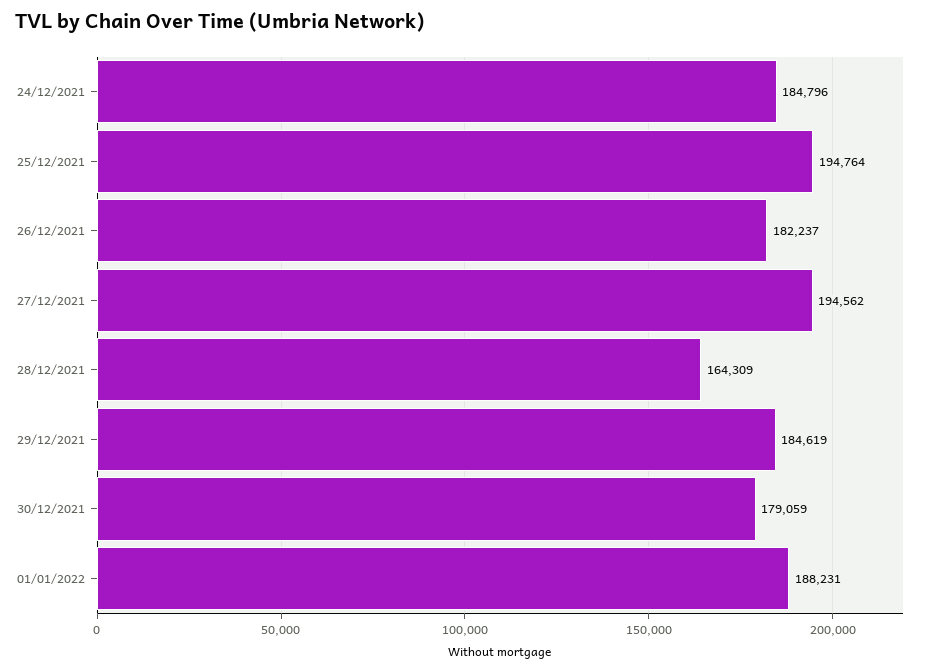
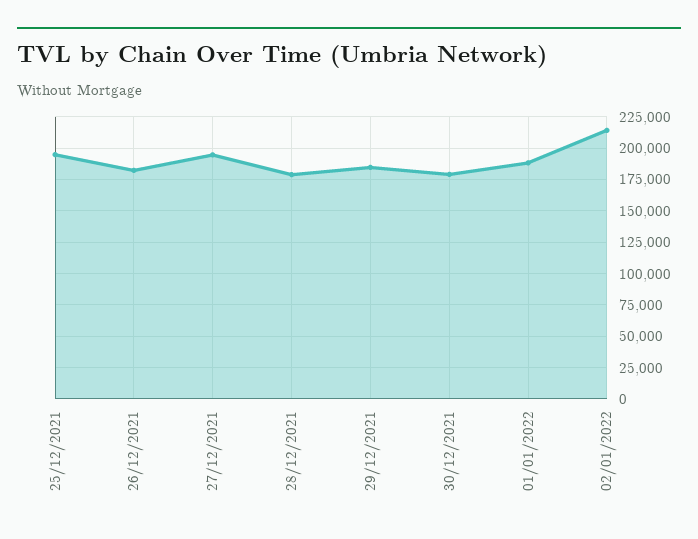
24/12/2021: 184796 -> none
28/12/2021: 164309 -> 180000
02/01/2022: none -> 215000

